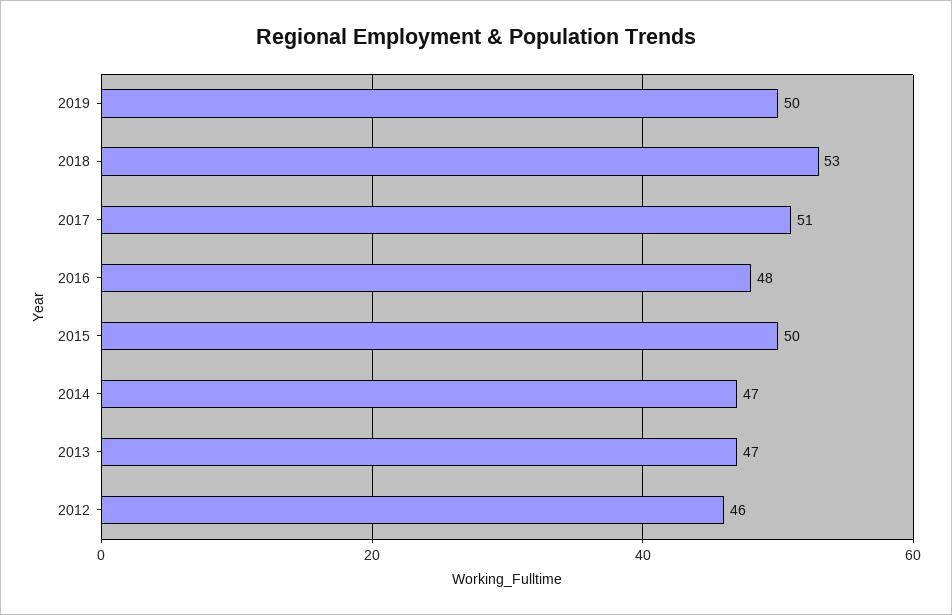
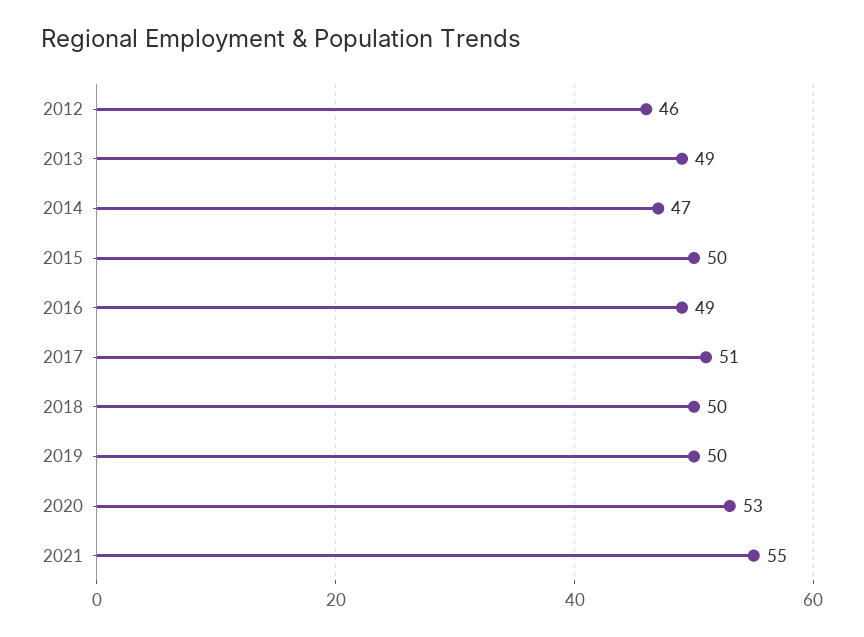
2018: 53 -> 50
2016: 48 -> 49
2013: 47 -> 49
2020: none -> 53
2021: none -> 55

